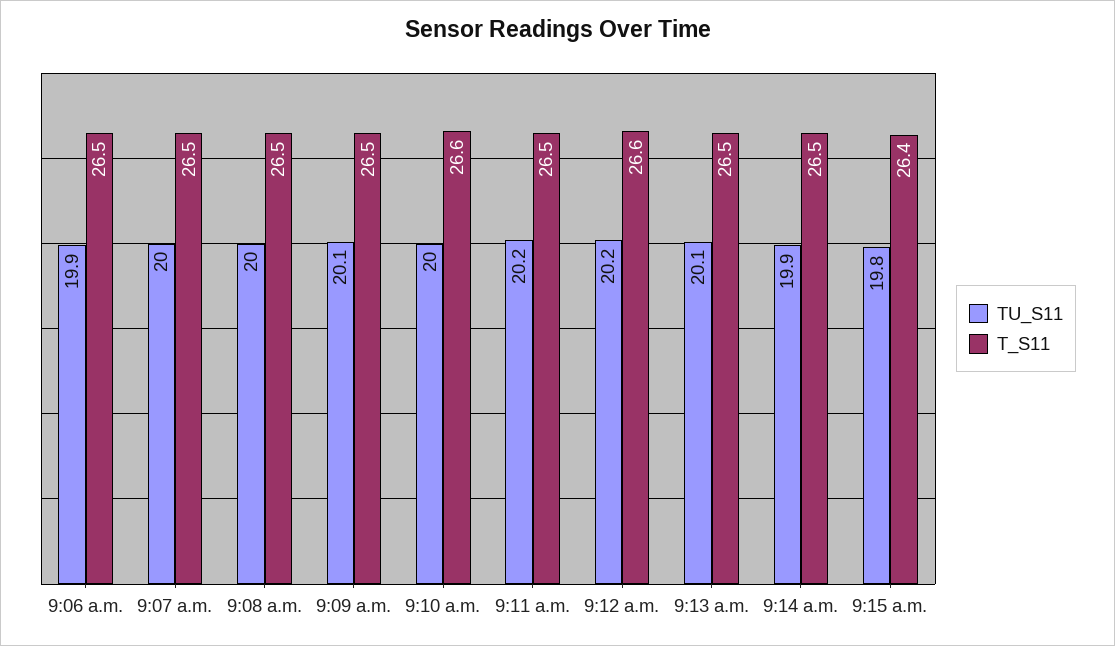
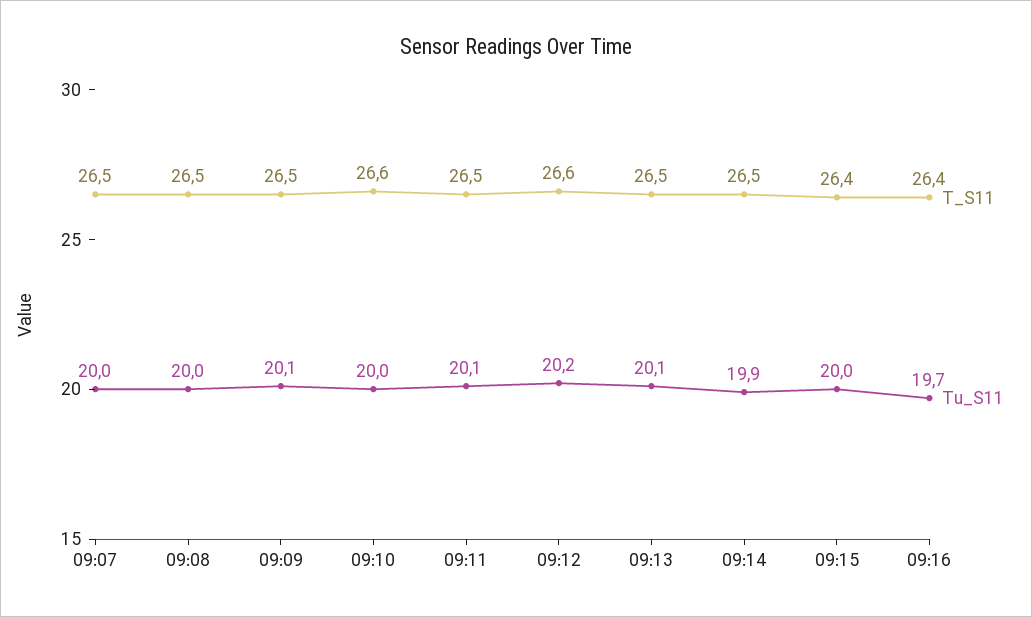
TU_S11, 9:06 a.m.: 19.9 -> none
T_S11, 9:06 a.m.: 26.5 -> none
TU_S11, 9:11 a.m.: 20.2 -> 20.1
TU_S11, 9:15 a.m.: 19.8 -> 20
T_S11, 09:16: none -> 26.4
TU_S11, 09:16: none -> 19.7

